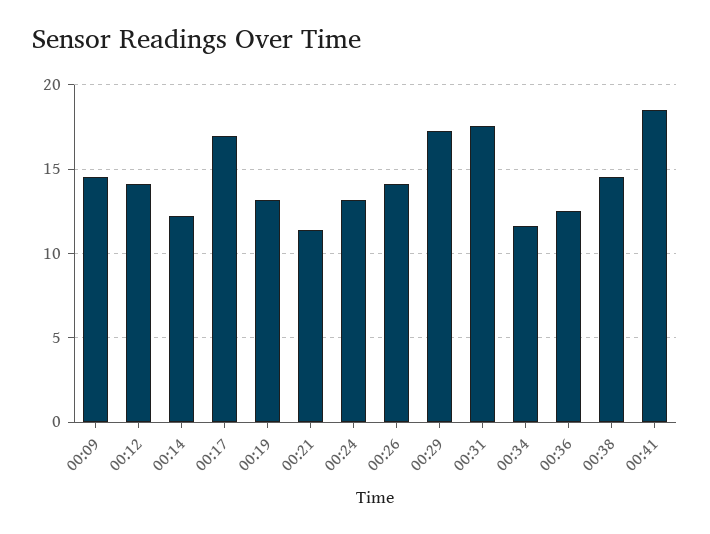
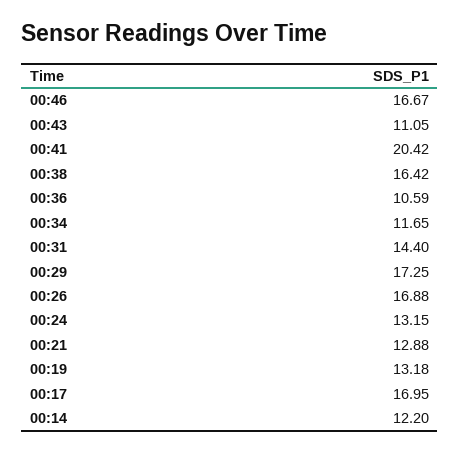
00:09: 14.5 -> none
00:12: 14 -> none
00:21: 11.5 -> 12.88
00:26: 14 -> 16.88
00:31: 17.5 -> 14.4
00:36: 12.5 -> 10.59
00:38: 14.5 -> 16.42
00:41: 18.5 -> 20.42
00:46: none -> 16.67
00:43: none -> 11.05

